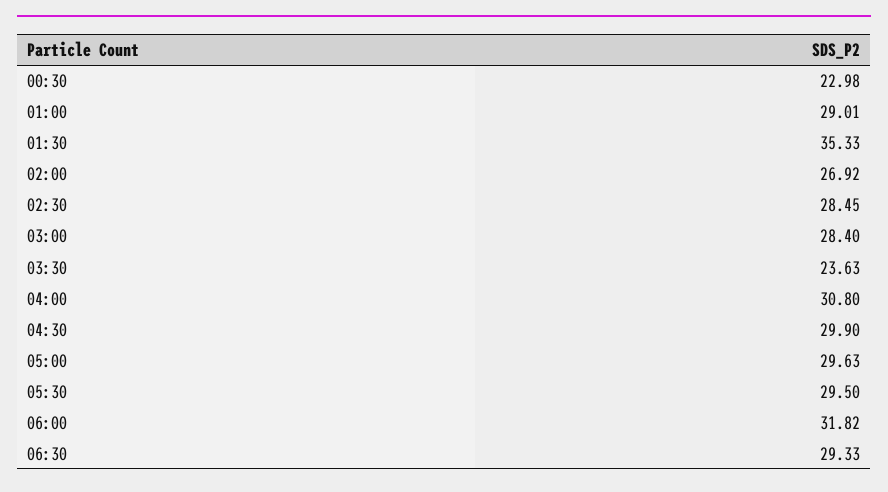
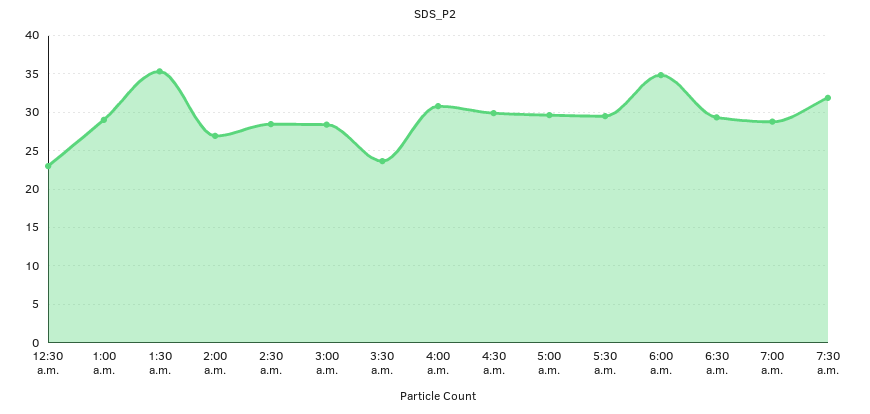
06:00: 31.82 -> 35
7:00 a.m.: none -> 29
7:30 a.m.: none -> 32

